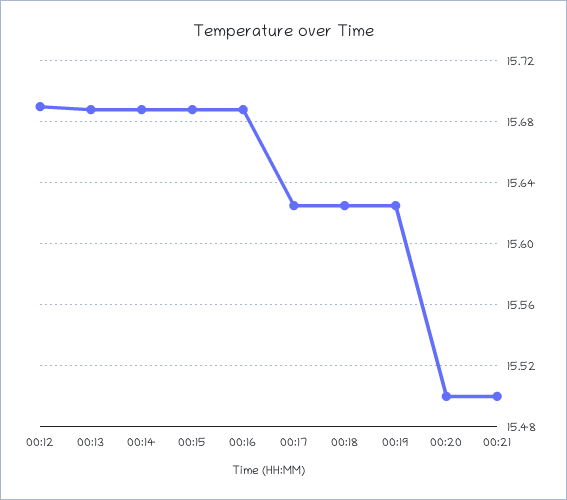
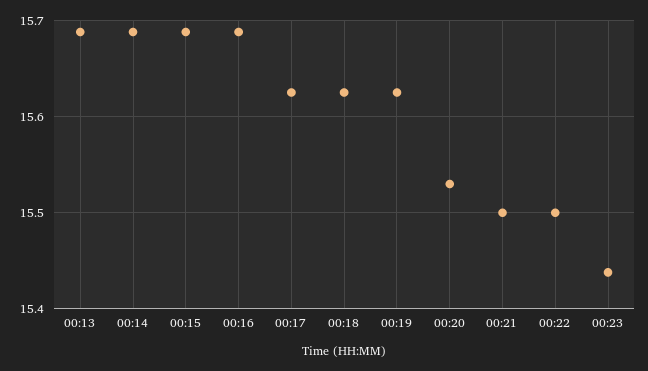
00:12: 15.69 -> none
00:20: 15.5 -> 15.53
00:22: none -> 15.5
00:23: none -> 15.44

